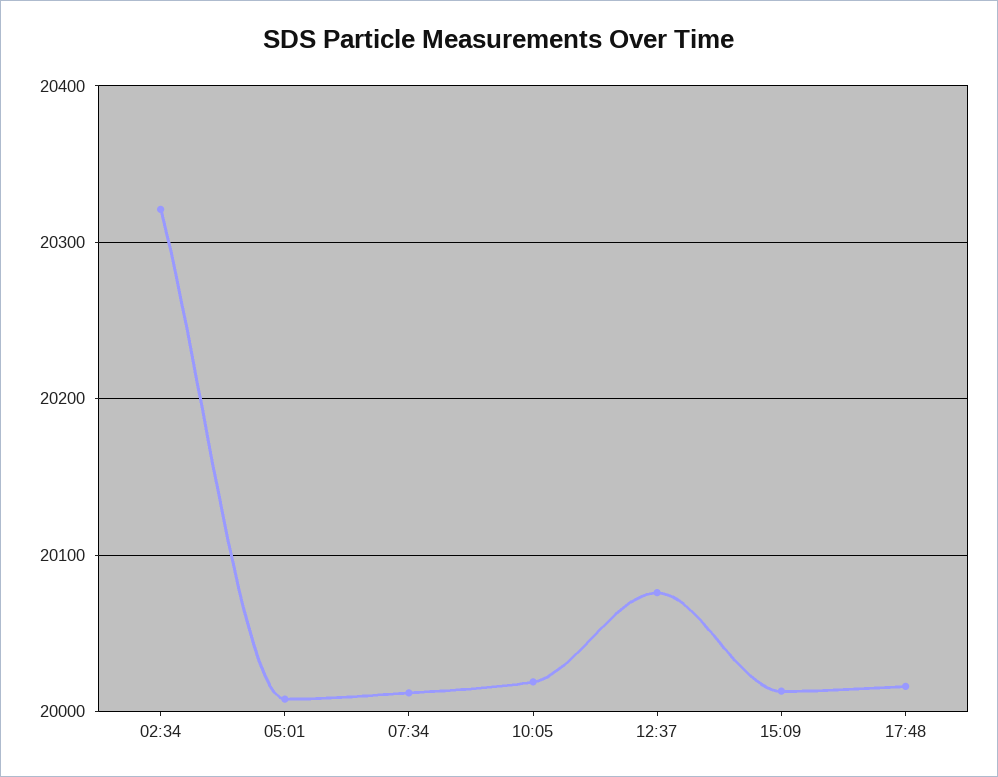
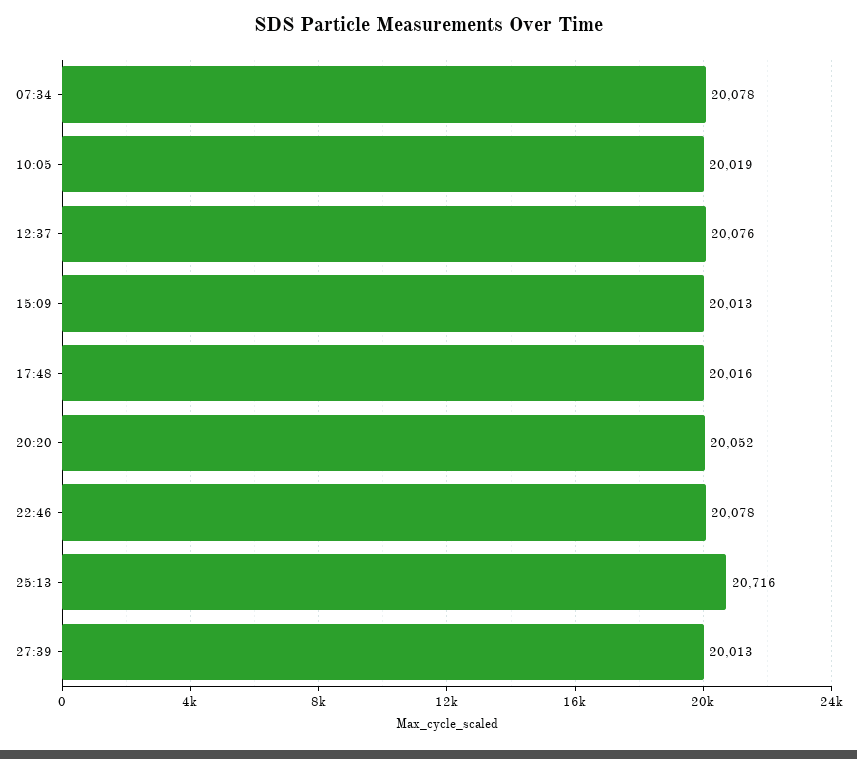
02:34: 20320 -> none
05:01: 20010 -> none
07:34: 20010 -> 20078
20:20: none -> 20052
22:46: none -> 20078
25:13: none -> 20716
27:39: none -> 20013

